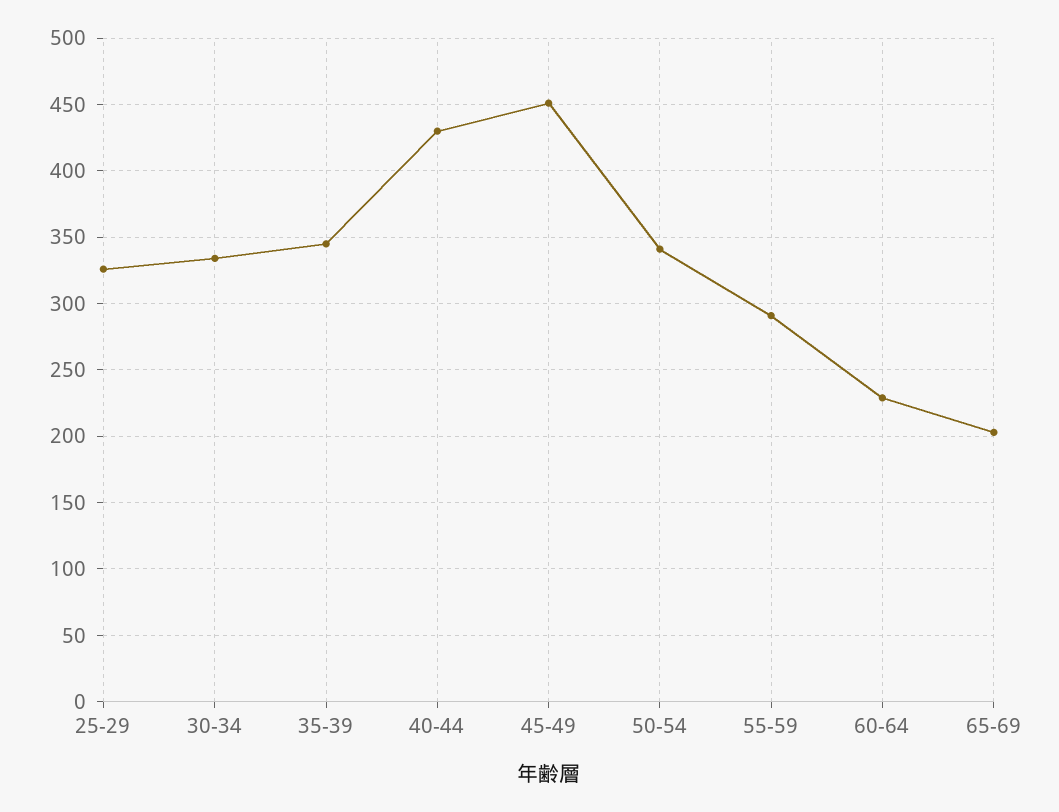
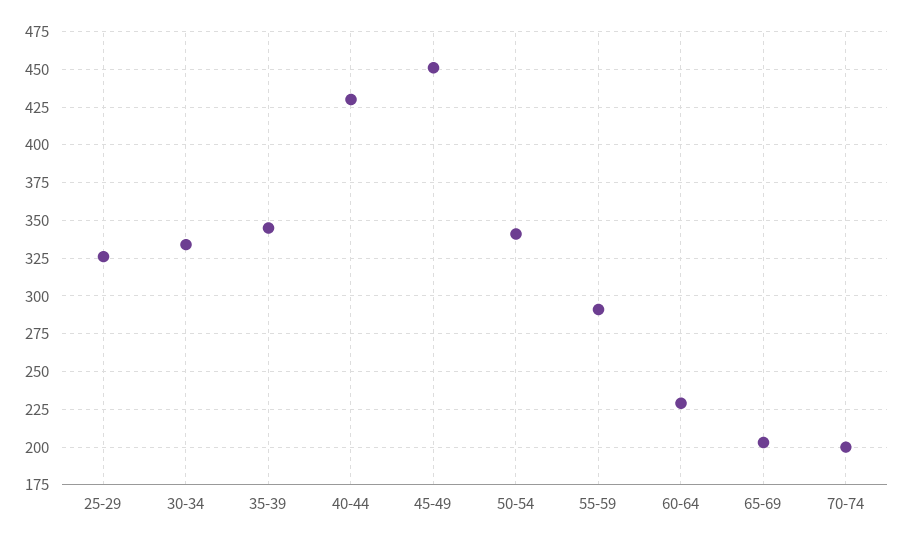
70-74: none -> 200

